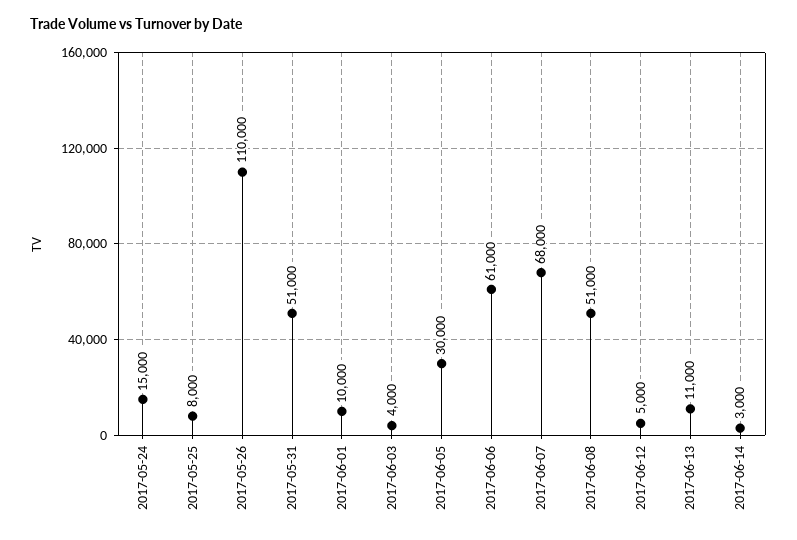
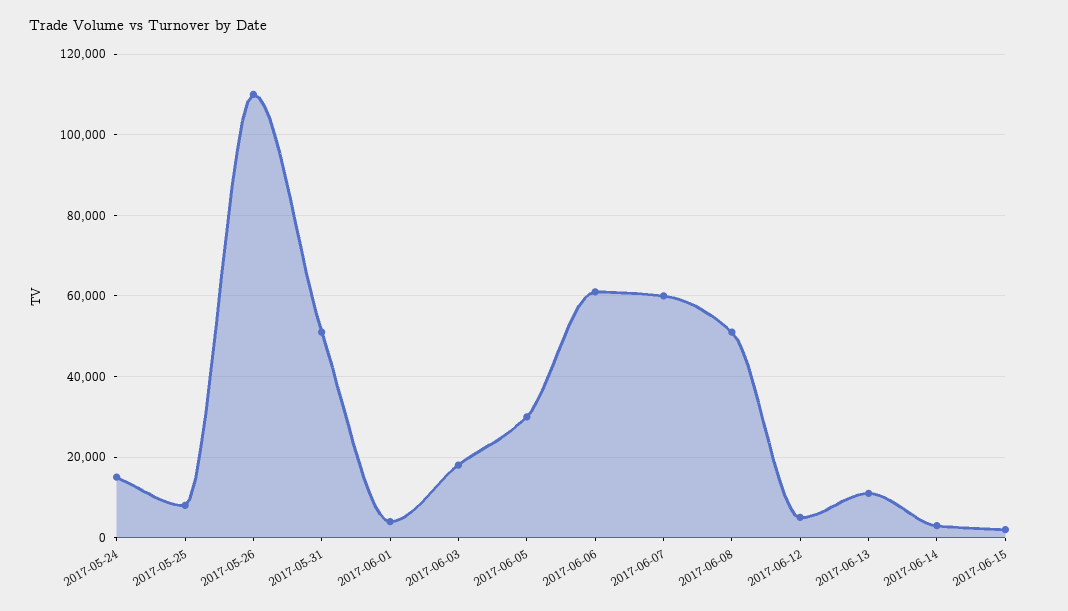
2017-06-01: 10000 -> 4000
2017-06-03: 4000 -> 18000
2017-06-07: 68000 -> 60000
2017-06-15: none -> 2000

